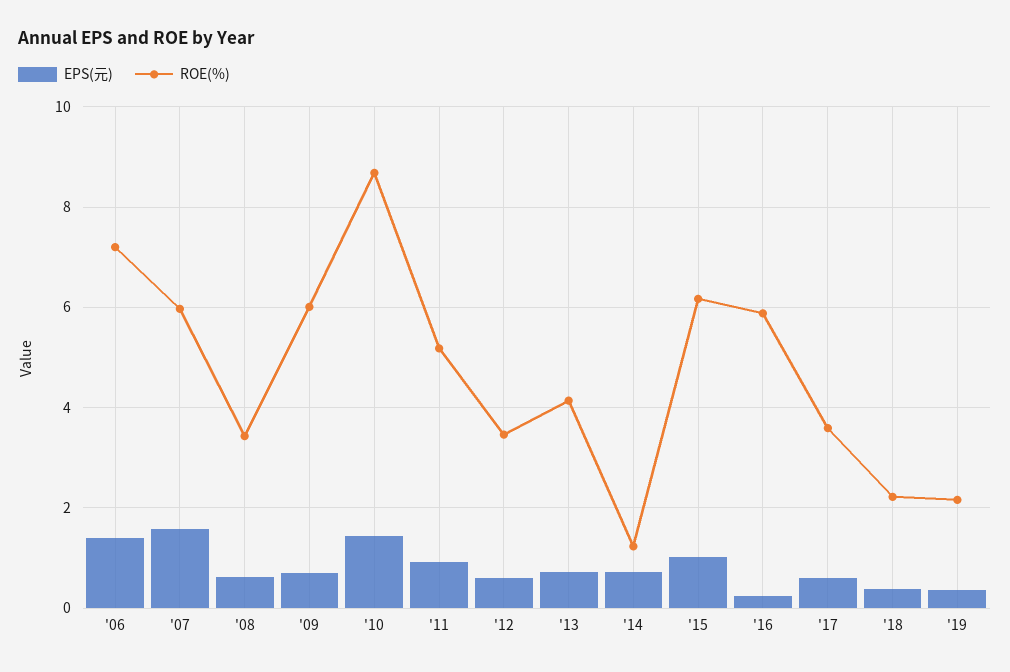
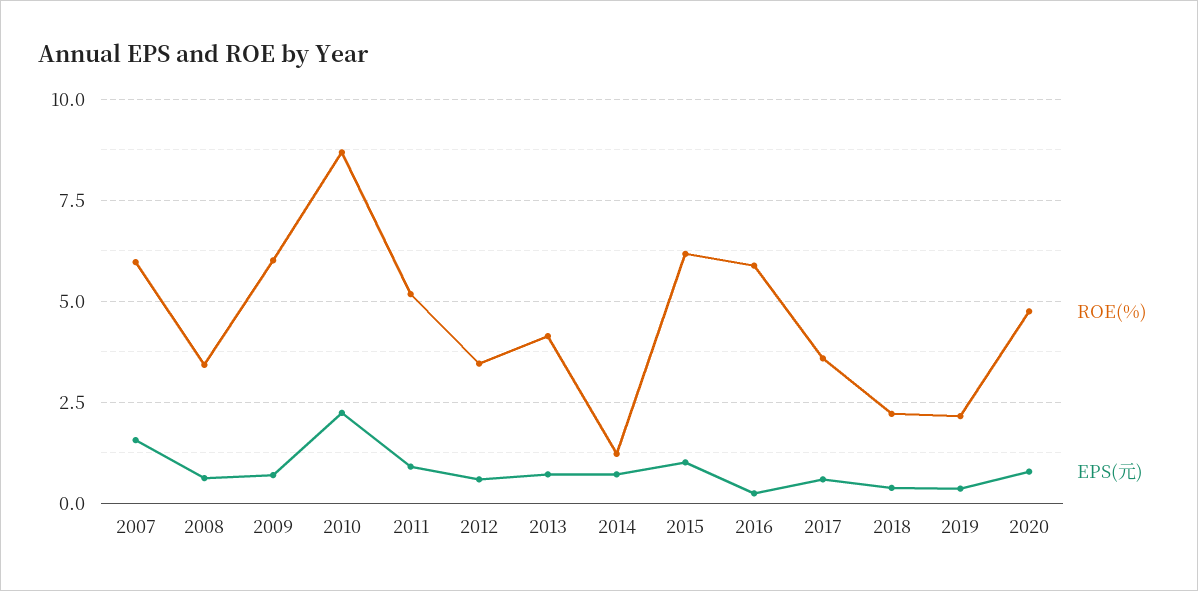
EPS(元), '06: 1.4 -> none
ROE(%), '06: 7.2 -> none
EPS(元), '10: 1.4 -> 2.25
ROE(%), 2020: none -> 4.75
EPS(元), 2020: none -> 0.75

